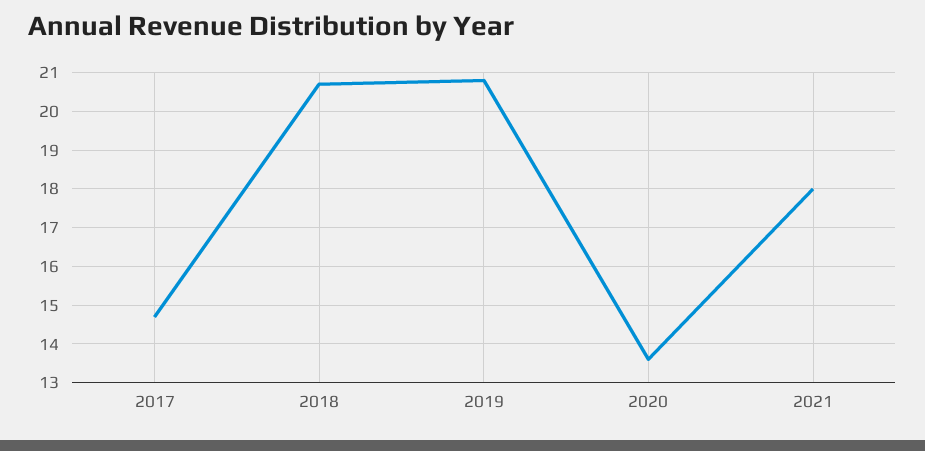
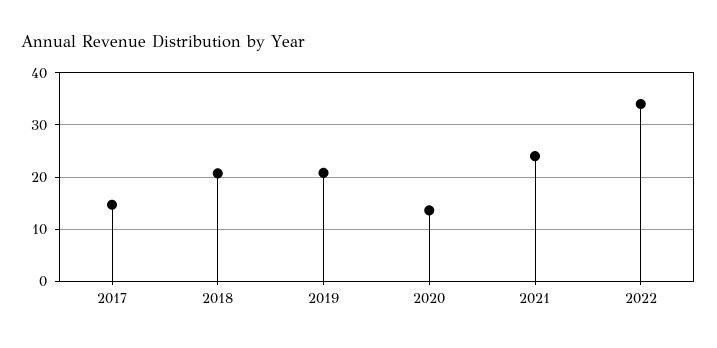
2021: 18 -> 24
2022: none -> 34

